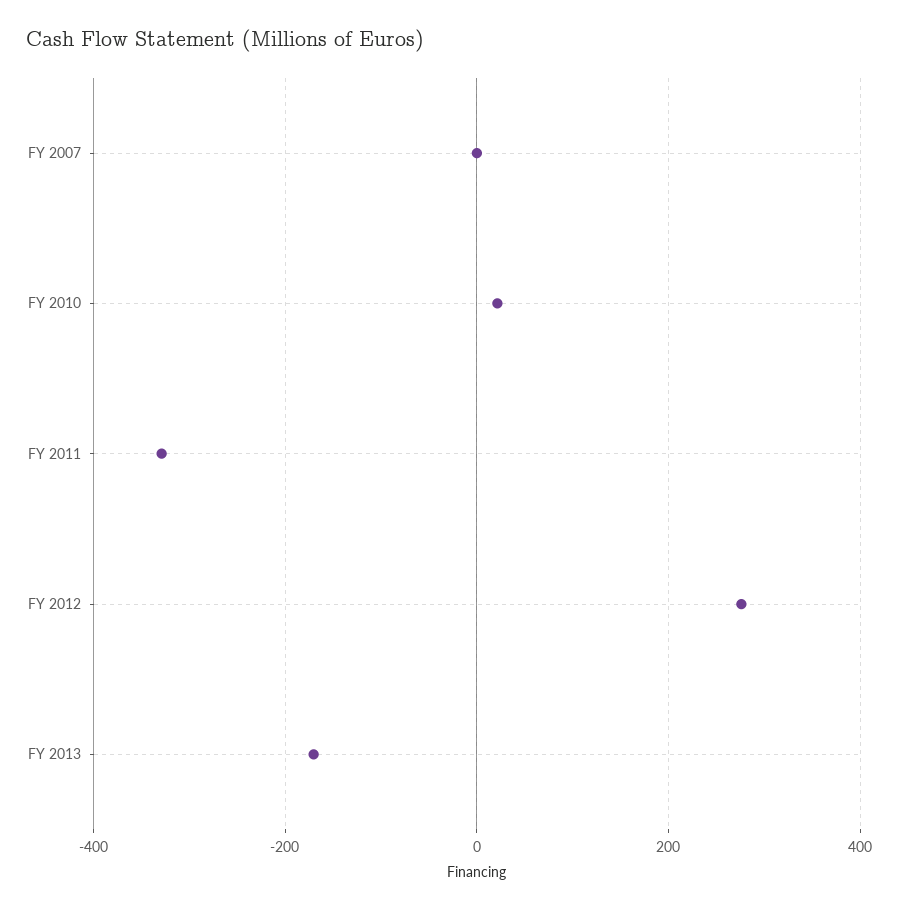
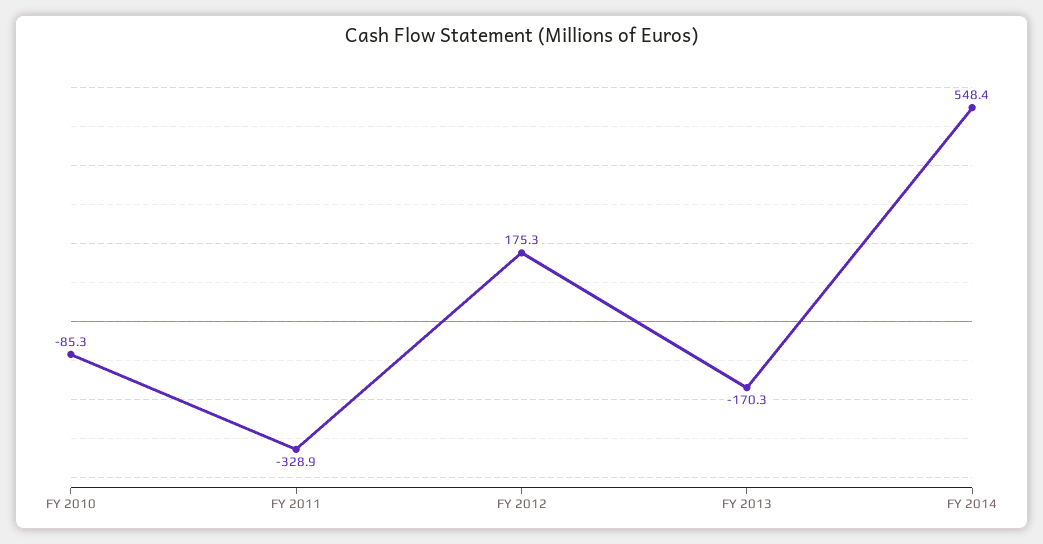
FY 2007: 0 -> none
FY 2010: 20 -> -85.3
FY 2012: 280 -> 175.3
FY 2014: none -> 548.4

